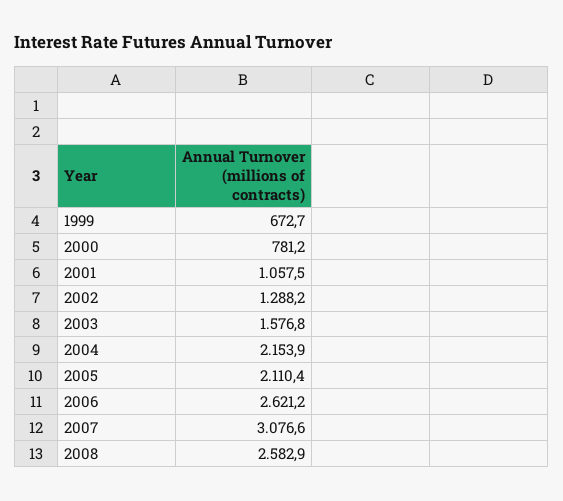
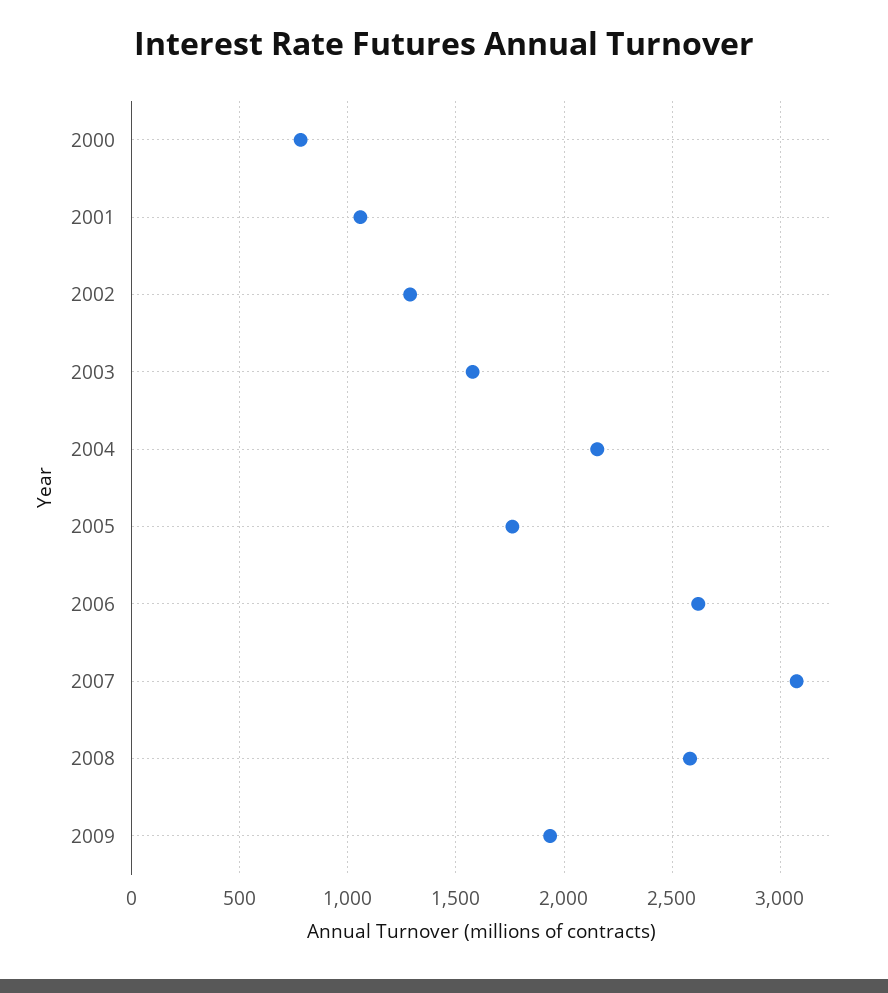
1999: 672.7 -> none
2005: 2110.4 -> 1750
2009: none -> 1950

